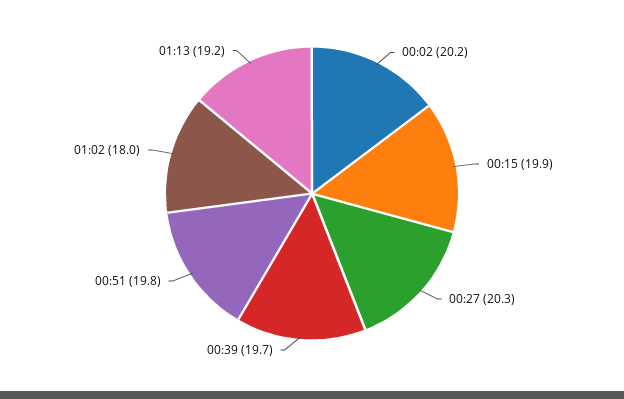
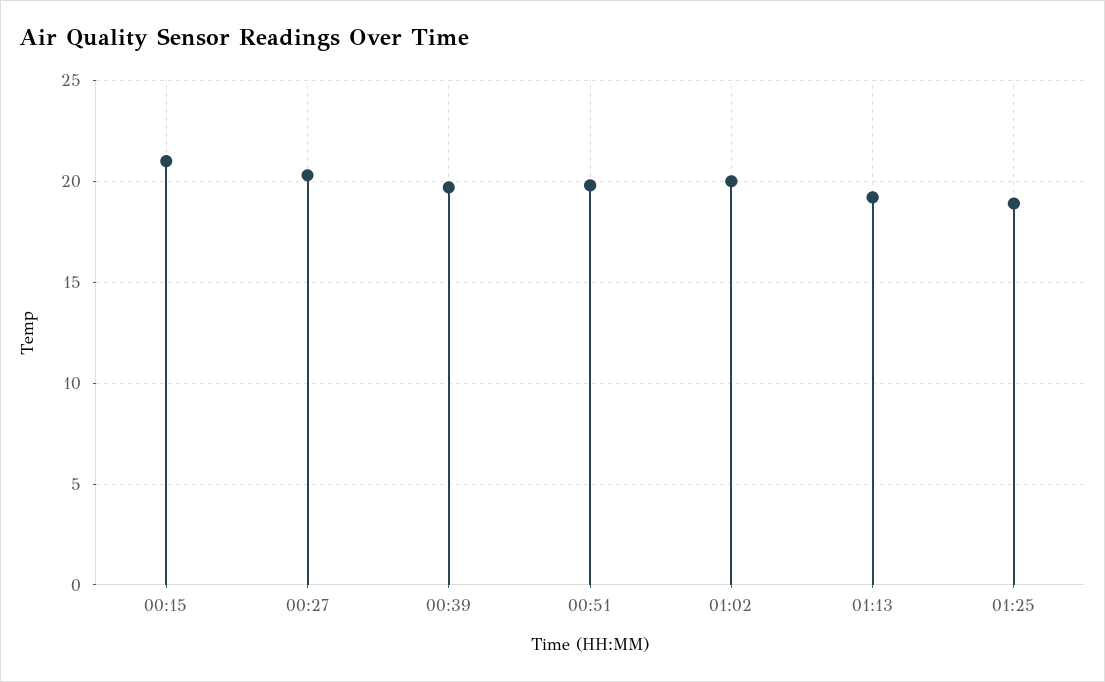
00:02: 20.2 -> none
00:15: 19.9 -> 21
01:02: 18 -> 20
01:25: none -> 19

